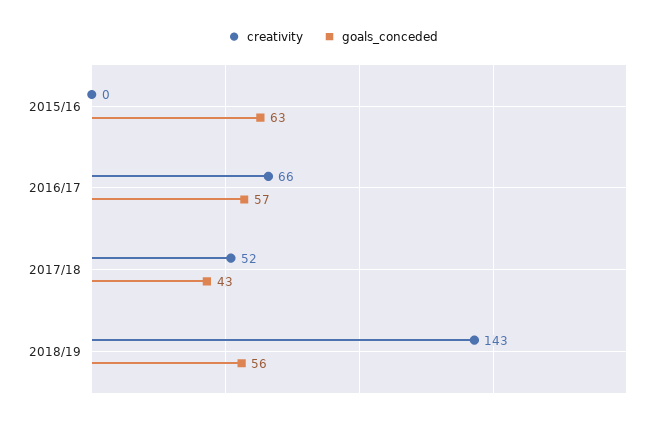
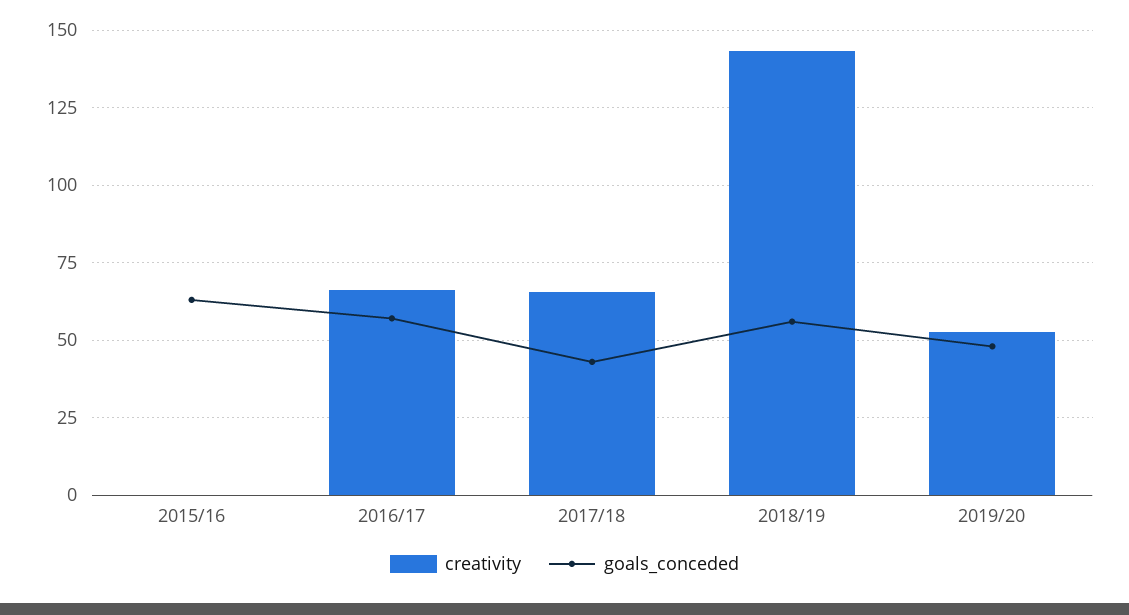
creativity, 2017/18: 52 -> 65
creativity, 2019/20: none -> 52.5
goals_conceded, 2019/20: none -> 47.5

